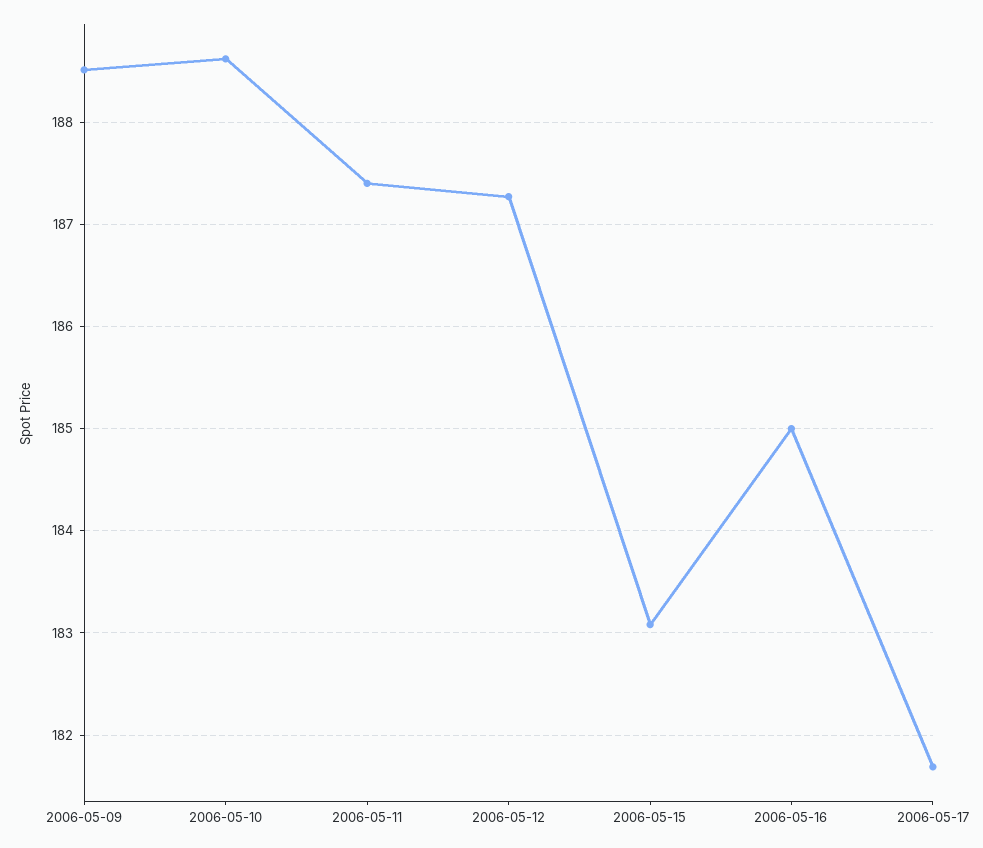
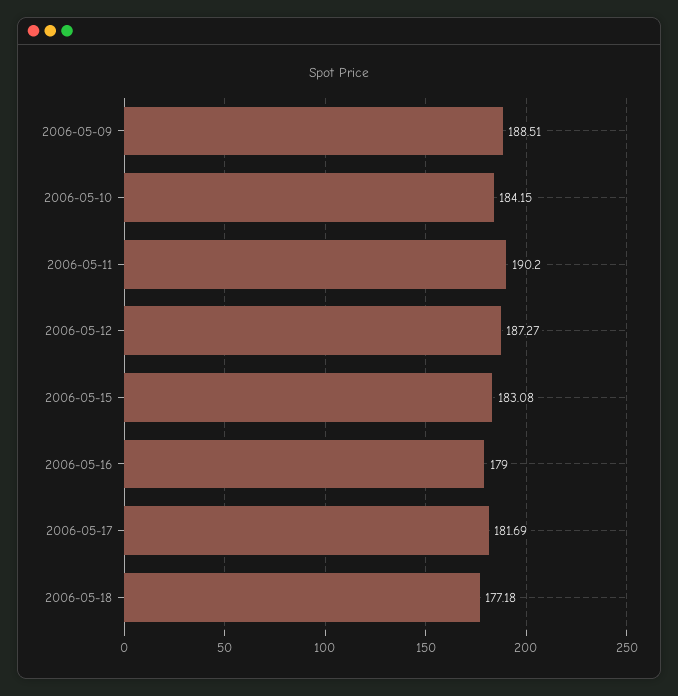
2006-05-10: 188.6 -> 184.15
2006-05-11: 187.4 -> 190.2
2006-05-16: 185 -> 179
2006-05-18: none -> 177.18

